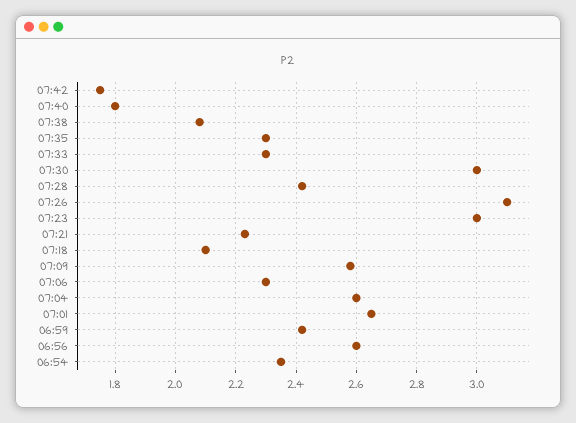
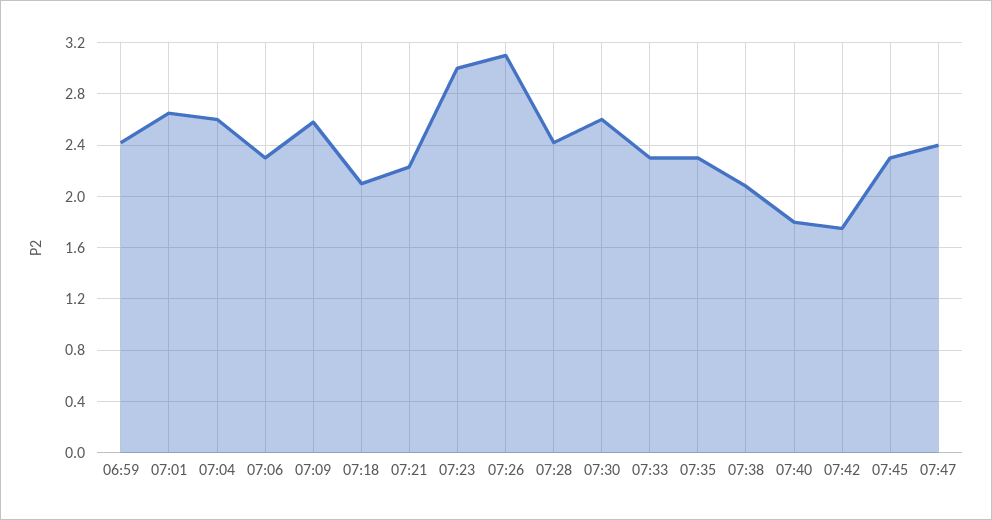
07:30: 3 -> 2.6
06:56: 2.6 -> none
06:54: 2.35 -> none
07:45: none -> 2.3
07:47: none -> 2.4

